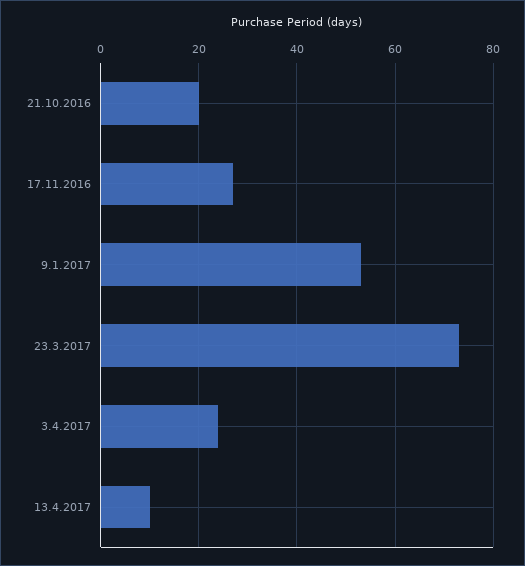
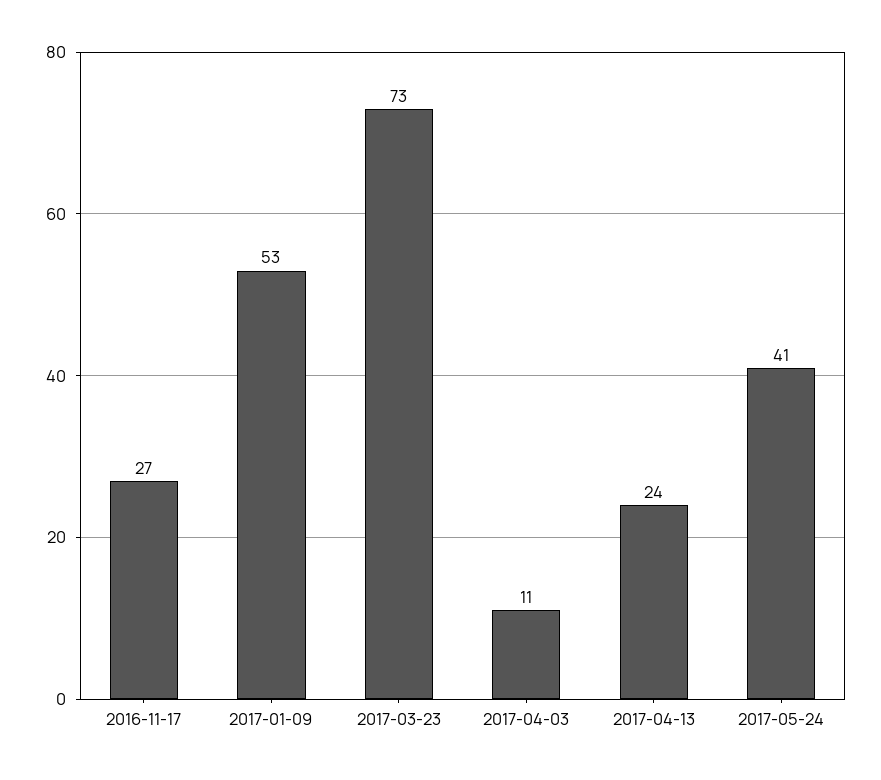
21.10.2016: 20 -> none
3.4.2017: 25 -> 11
13.4.2017: 10 -> 24
2017-05-24: none -> 41

